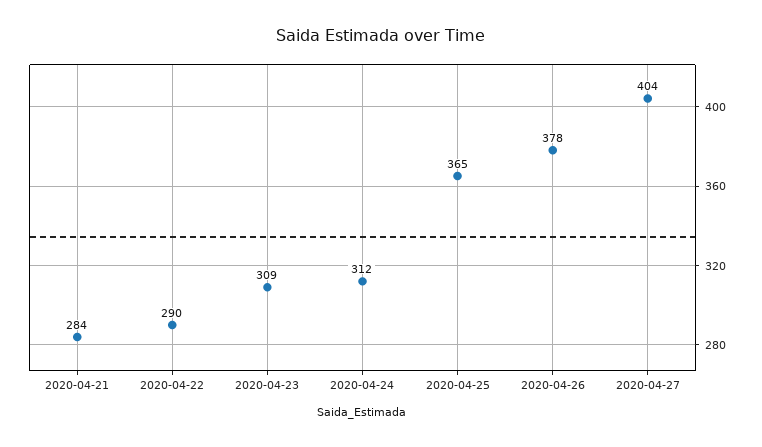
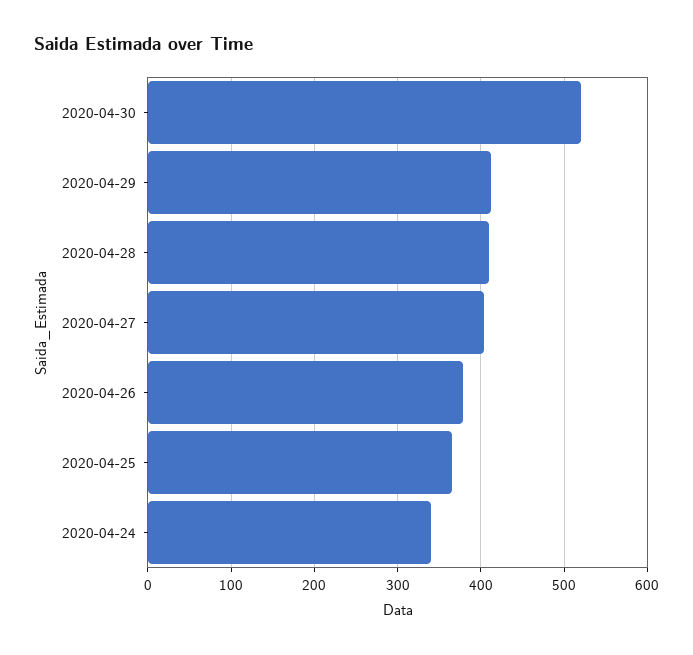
2020-04-21: 284 -> none
2020-04-22: 290 -> none
2020-04-23: 309 -> none
2020-04-24: 312 -> 340
2020-04-30: none -> 520
2020-04-29: none -> 410
2020-04-28: none -> 410

